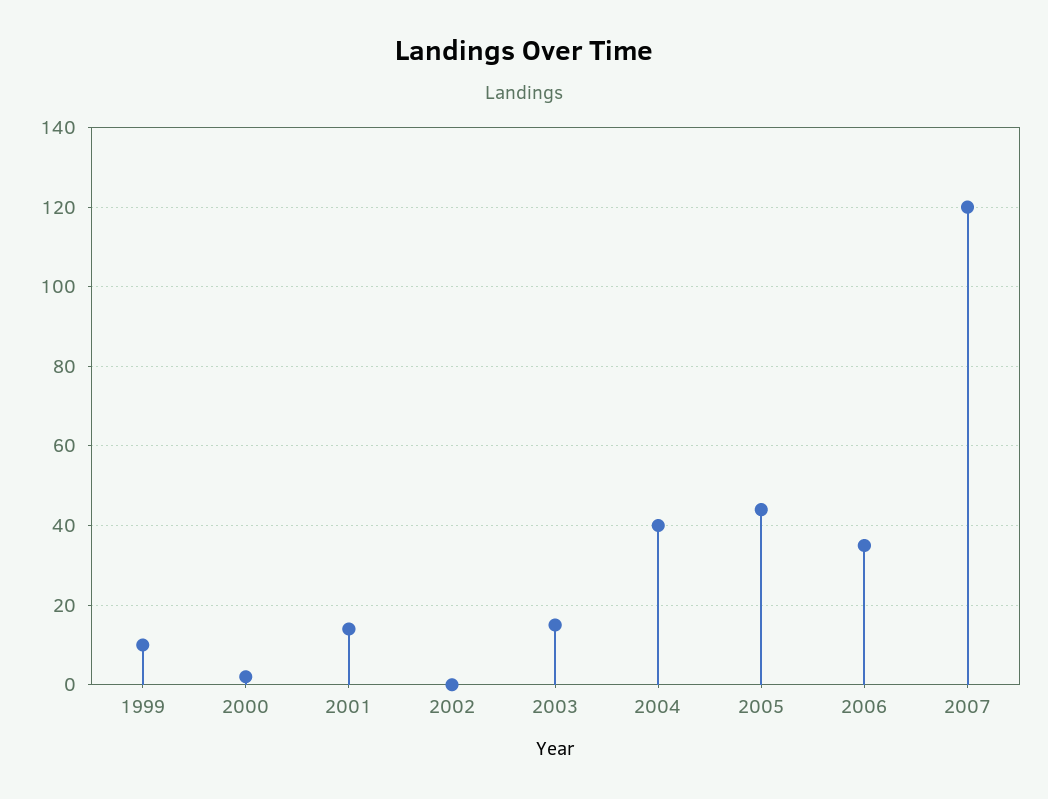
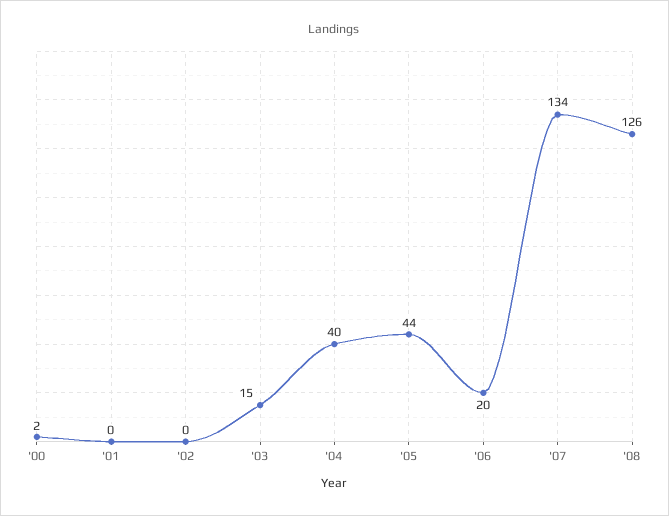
1999: 10 -> none
2001: 15 -> 0
2006: 35 -> 20
2007: 120 -> 134
'08: none -> 126

